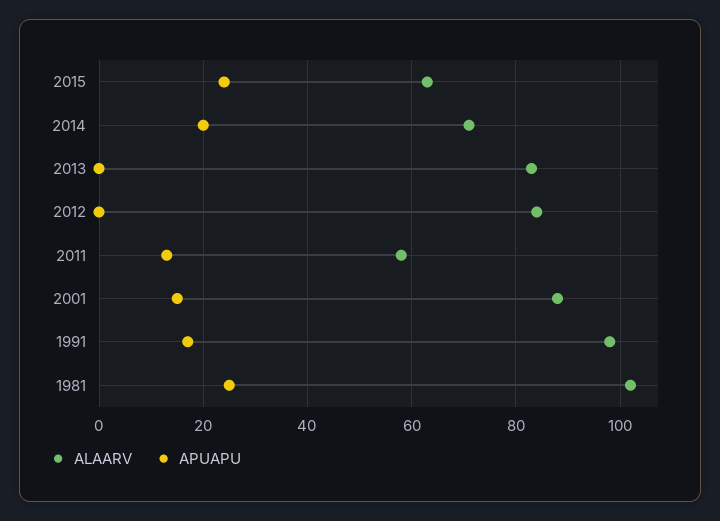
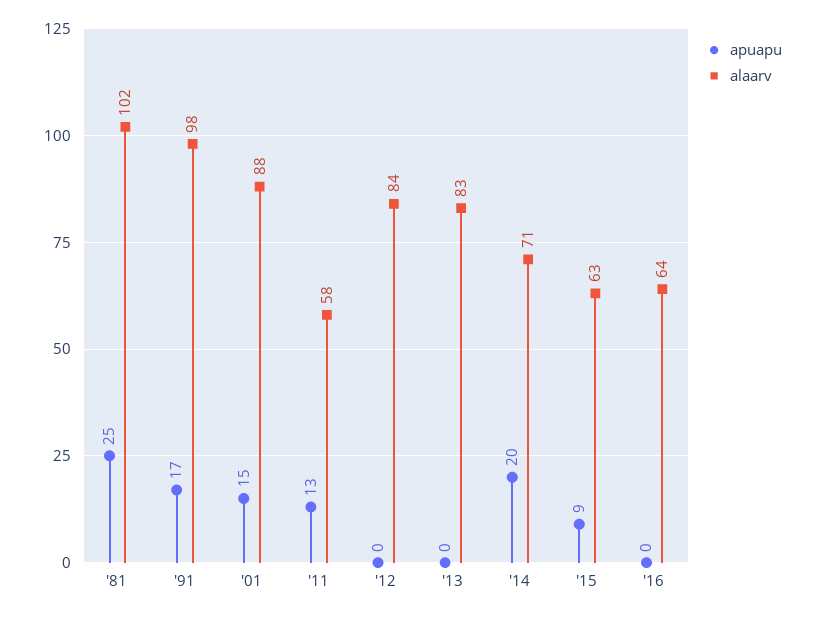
APUAPU, 2015: 25 -> 9
APUAPU, '16: none -> 0
ALAARV, '16: none -> 64

